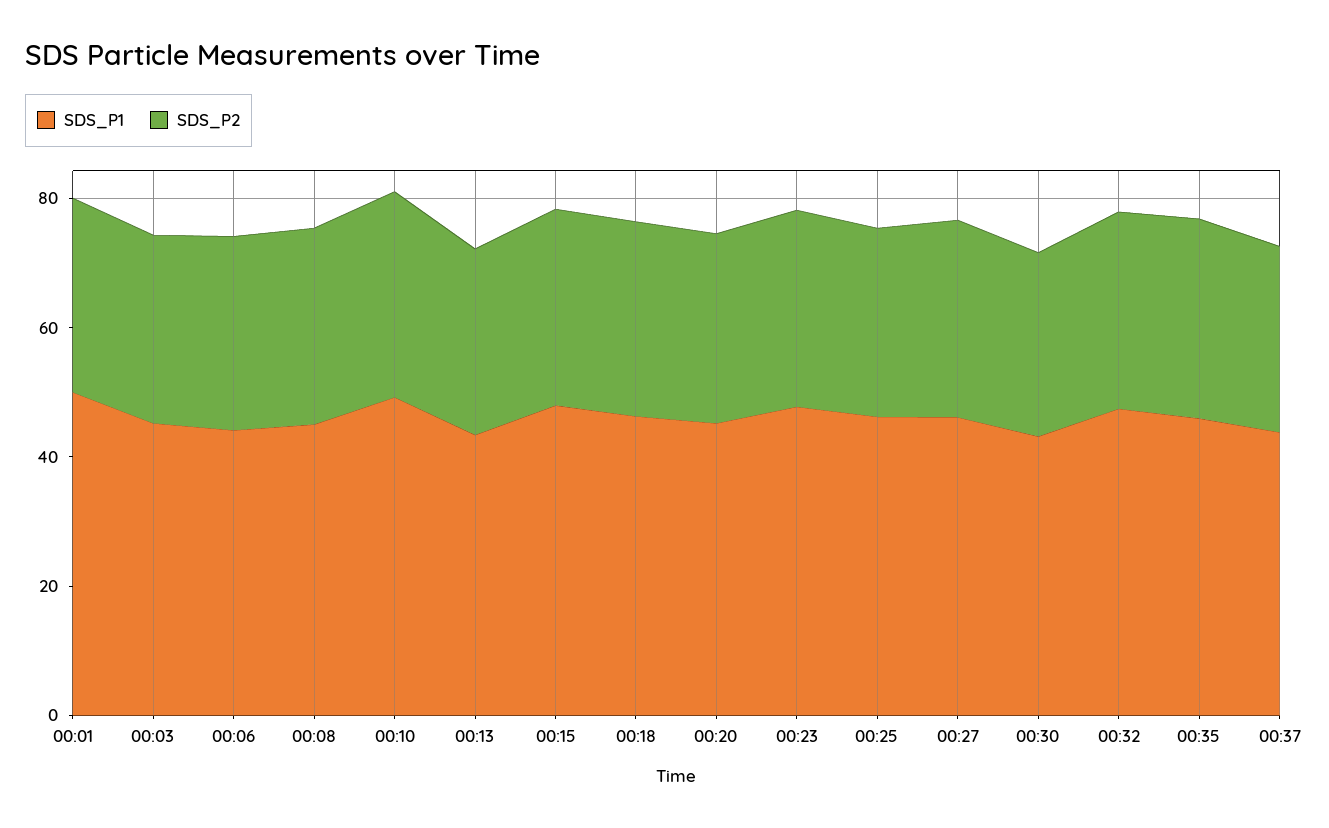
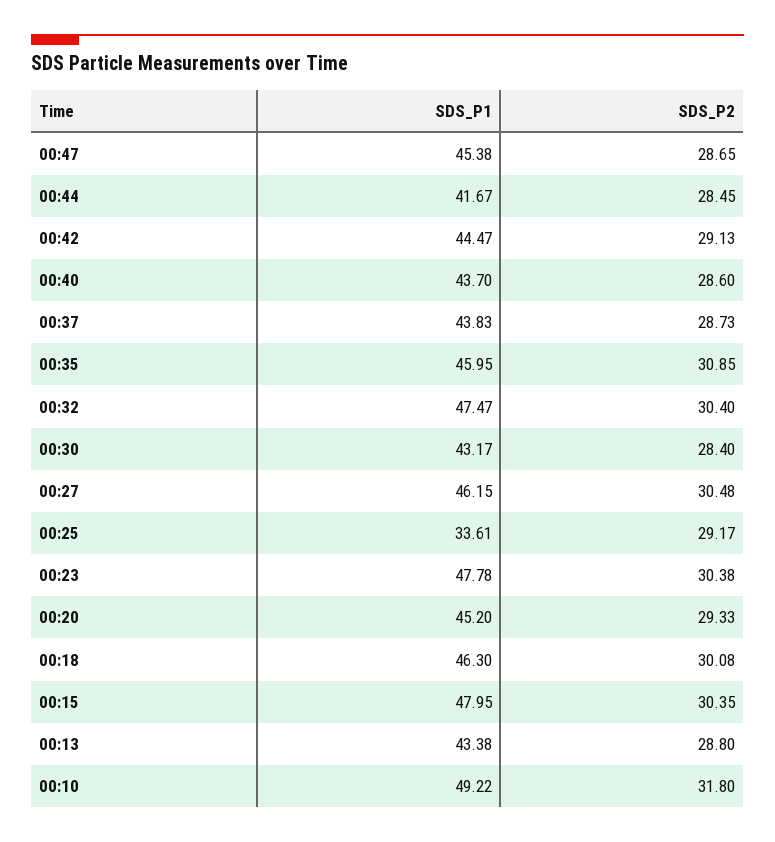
SDS_P1, 00:01: 50 -> none
SDS_P2, 00:01: 30 -> none
SDS_P1, 00:03: 45 -> none
SDS_P2, 00:03: 30 -> none
SDS_P1, 00:06: 45 -> none
SDS_P2, 00:06: 30 -> none
SDS_P1, 00:08: 45 -> none
SDS_P2, 00:08: 30 -> none
SDS_P1, 00:25: 45 -> 33.61
SDS_P1, 00:47: none -> 45.38
SDS_P2, 00:47: none -> 28.65
SDS_P1, 00:44: none -> 41.67
SDS_P2, 00:44: none -> 28.45
SDS_P1, 00:42: none -> 44.47
SDS_P2, 00:42: none -> 29.13
SDS_P1, 00:40: none -> 43.7
SDS_P2, 00:40: none -> 28.6

